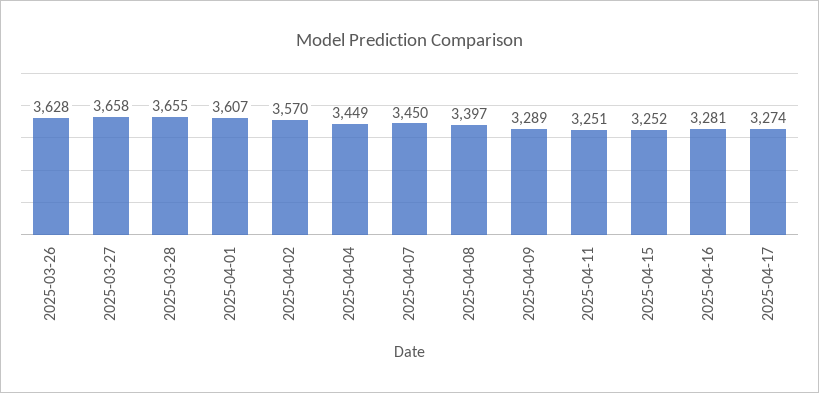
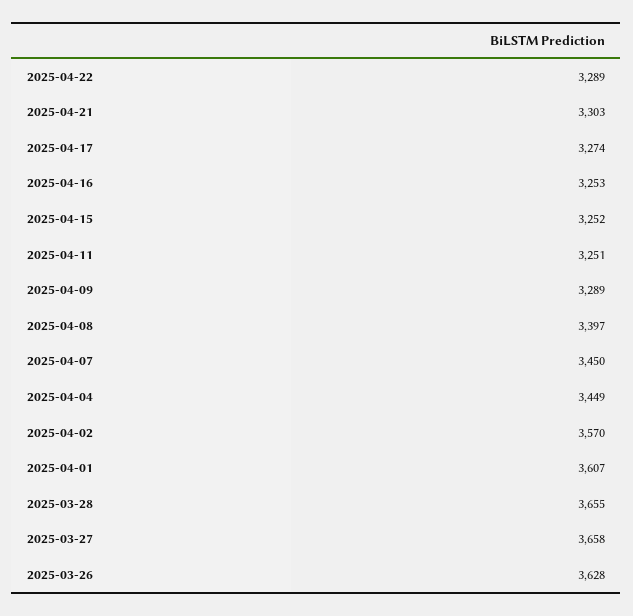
2025-04-16: 3281 -> 3253
2025-04-22: none -> 3289
2025-04-21: none -> 3303

